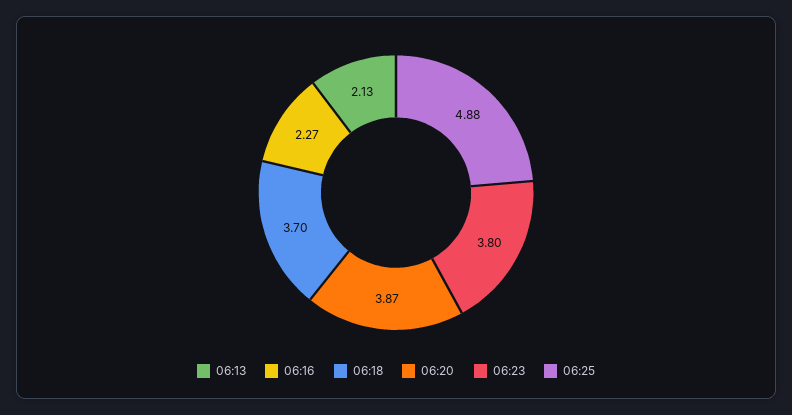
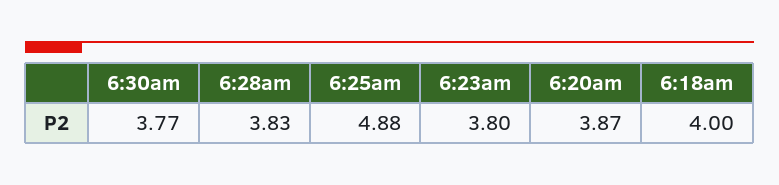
06:13: 2.13 -> none
06:16: 2.27 -> none
06:18: 3.7 -> 4
6:30am: none -> 3.77
6:28am: none -> 3.83

